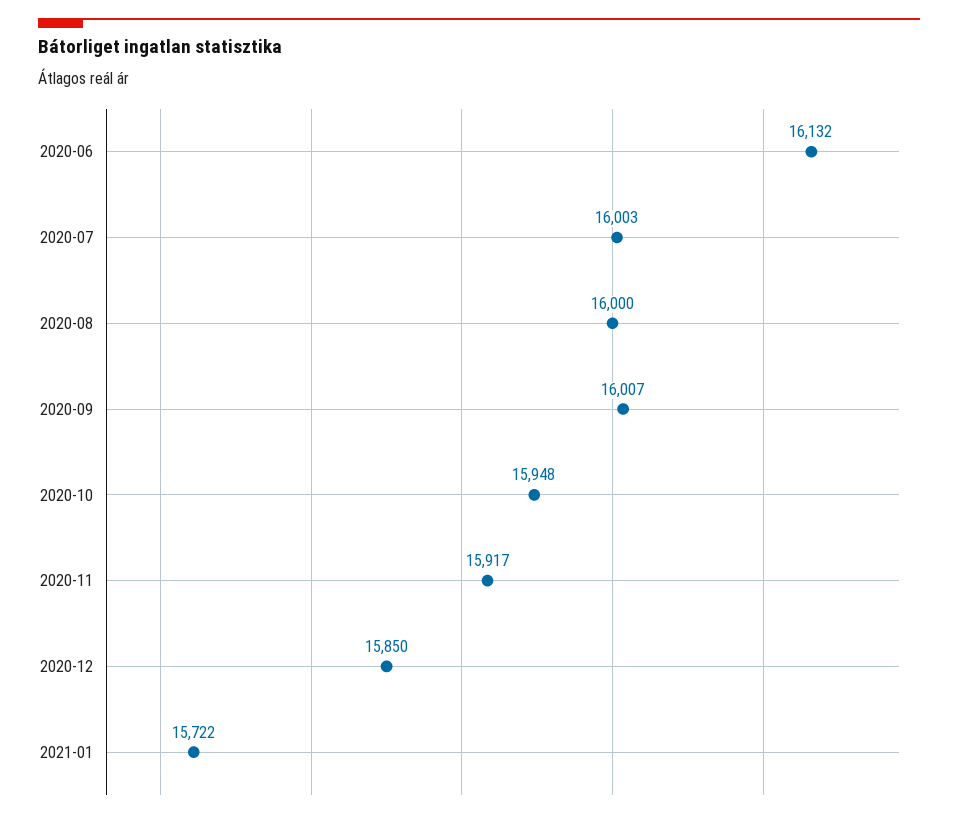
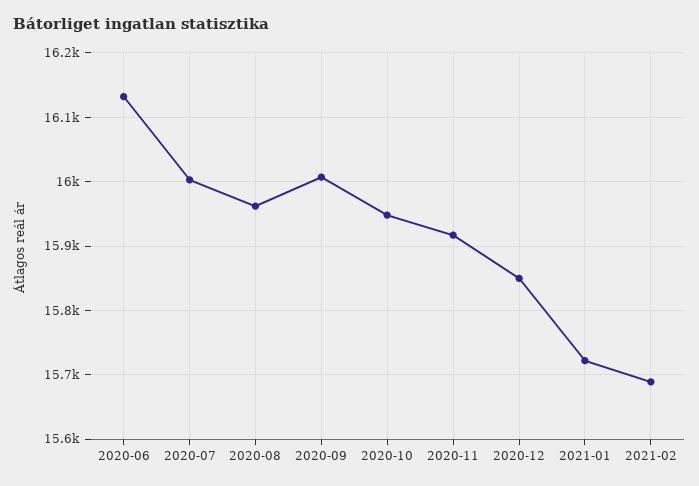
2020-08: 16000 -> 15960
2021-02: none -> 15690

